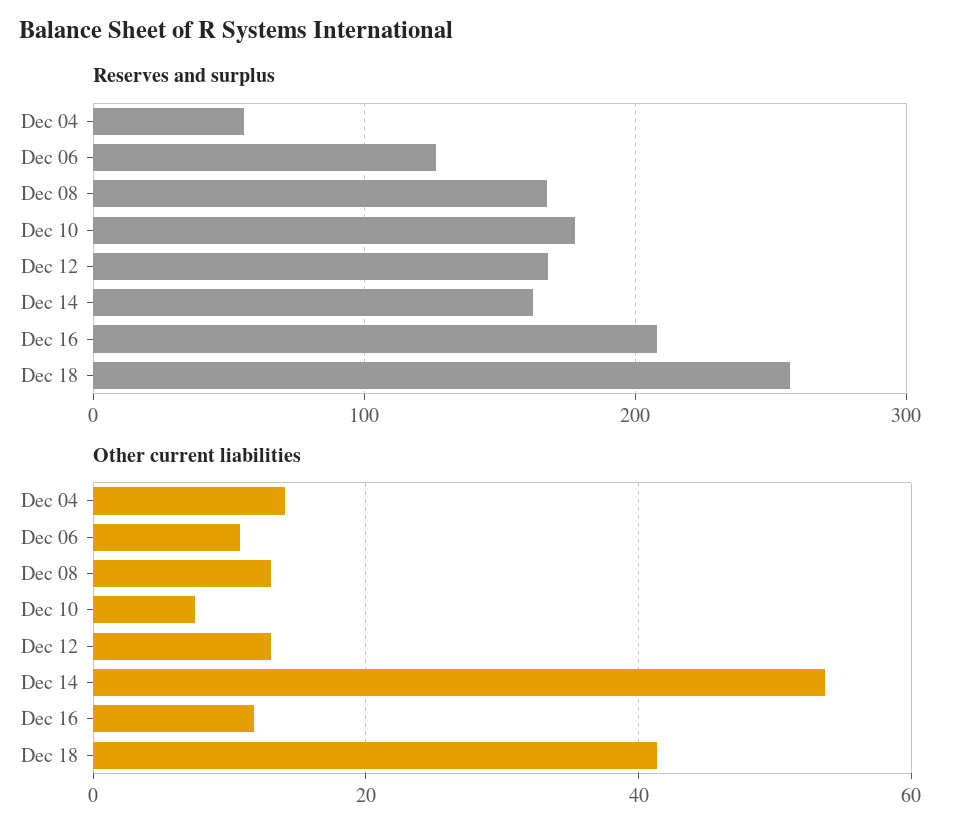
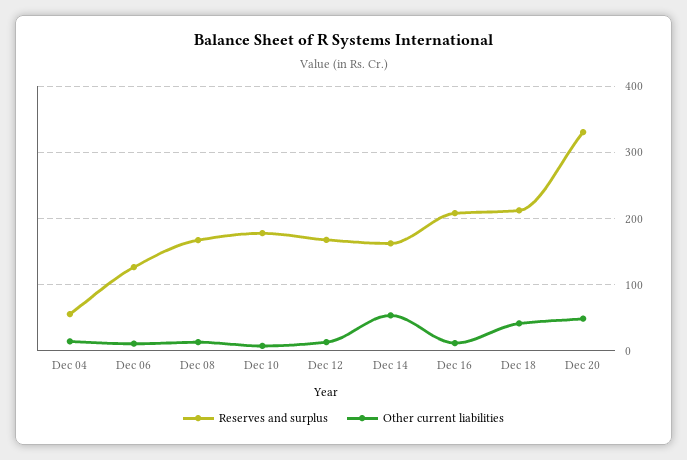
Reserves and surplus, Dec 18: 260 -> 210
Reserves and surplus, Dec 20: none -> 330
Other current liabilities, Dec 20: none -> 50

